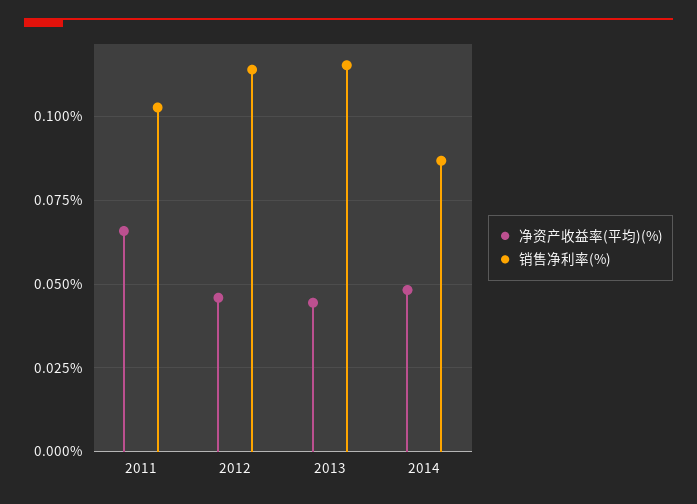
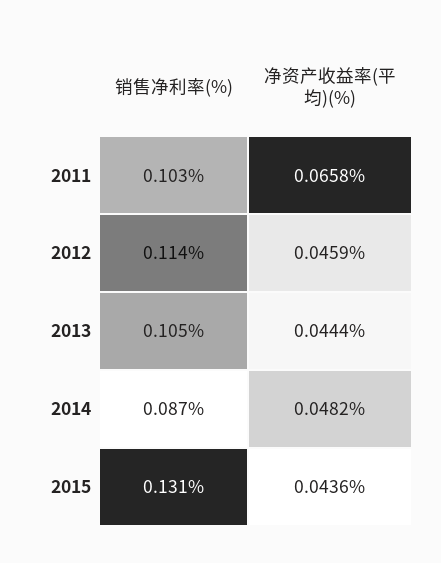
销售净利率(%), 2013: 0.115 -> 0.105
销售净利率(%), 2015: none -> 0.131
净资产收益率(平均)(%), 2015: none -> 0.0436

